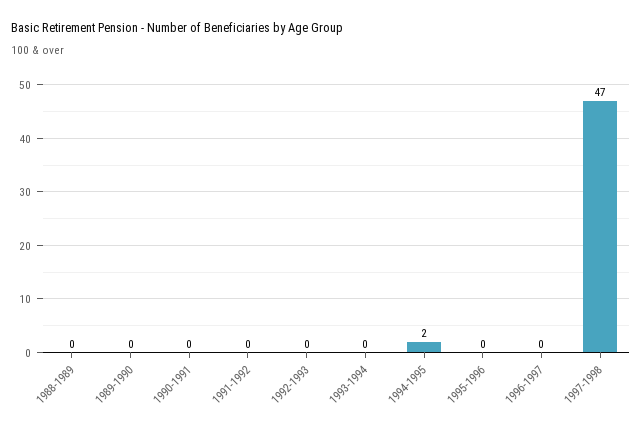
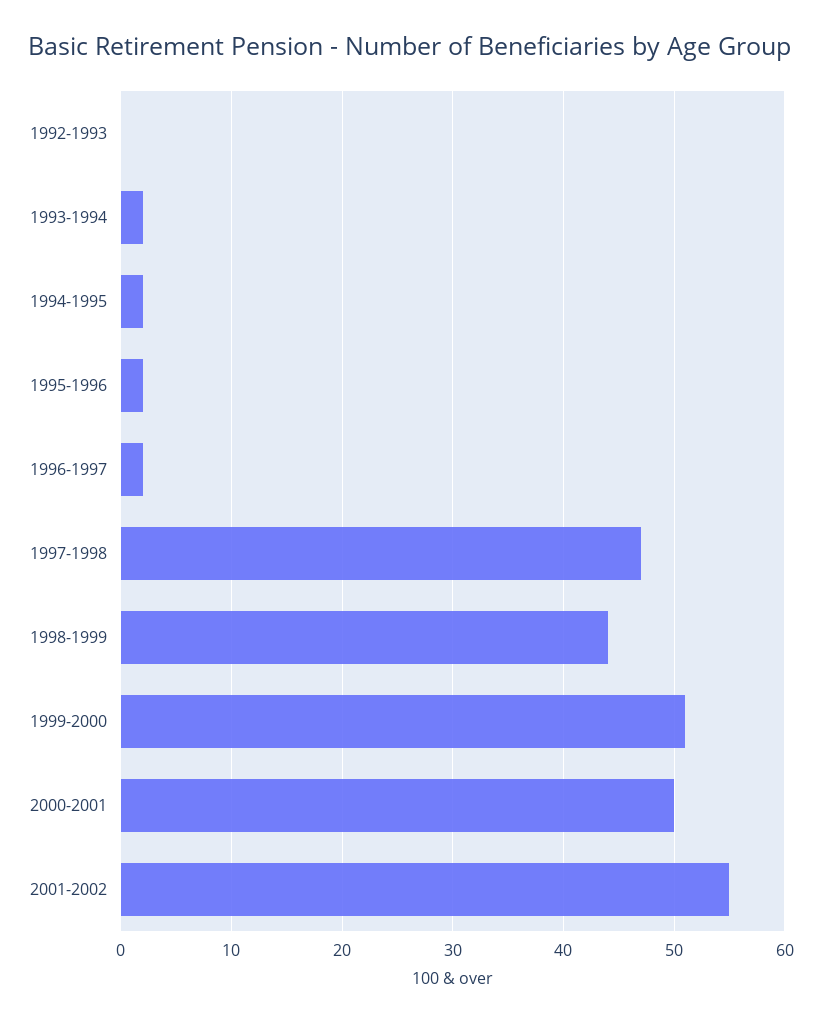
1988-1989: 0 -> none
1989-1990: 0 -> none
1990-1991: 0 -> none
1991-1992: 0 -> none
1993-1994: 0 -> 2
1995-1996: 0 -> 2
1996-1997: 0 -> 2
1998-1999: none -> 44
1999-2000: none -> 51
2000-2001: none -> 50
2001-2002: none -> 55

